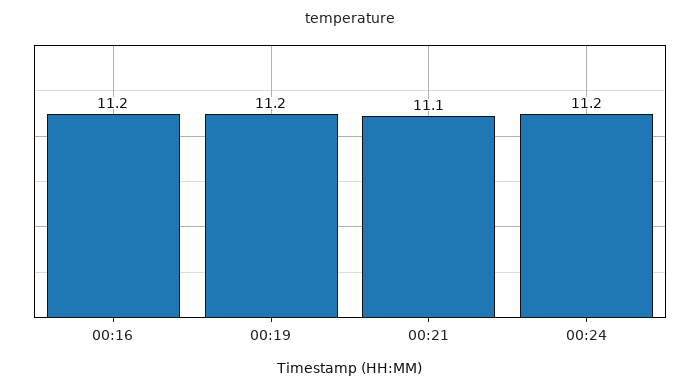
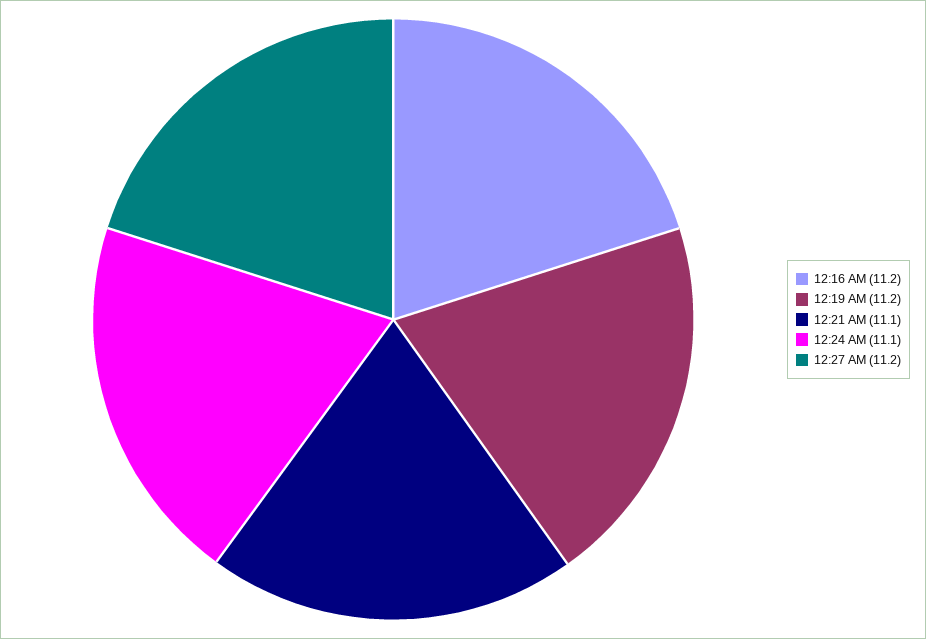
00:24: 11.2 -> 11.1
12:27 AM: none -> 11.2

